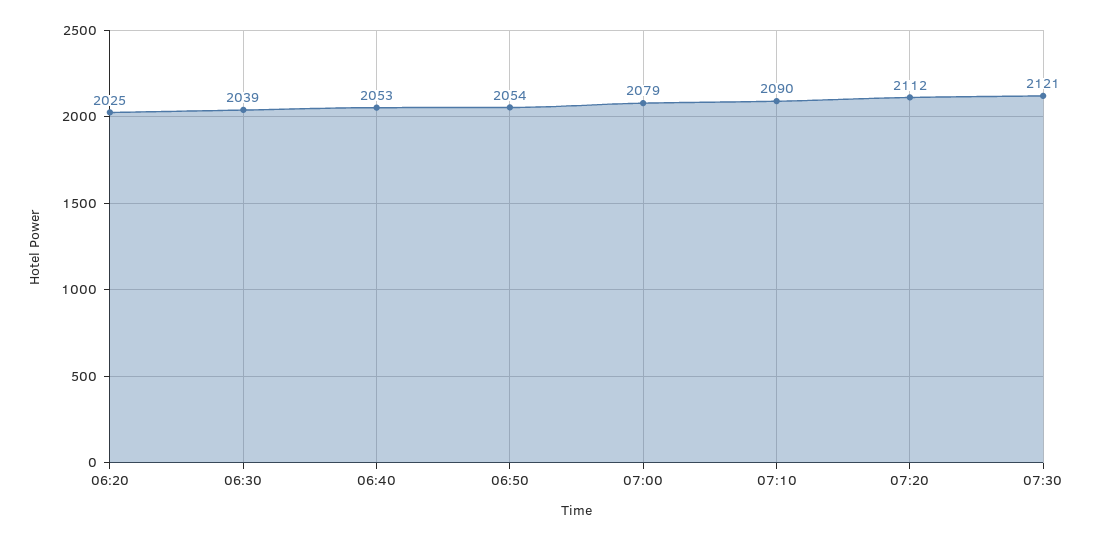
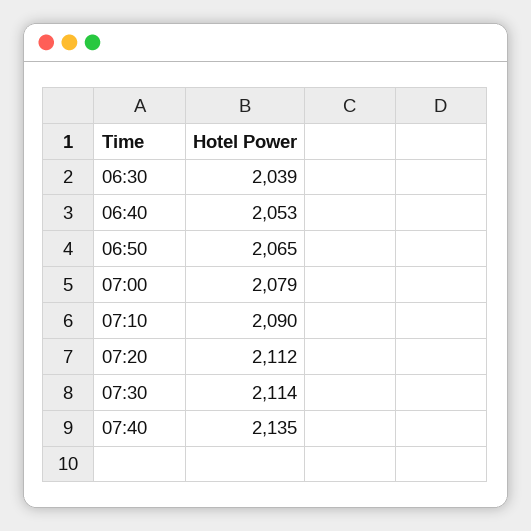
06:20: 2025 -> none
06:50: 2054 -> 2065
07:30: 2121 -> 2114
07:40: none -> 2135

